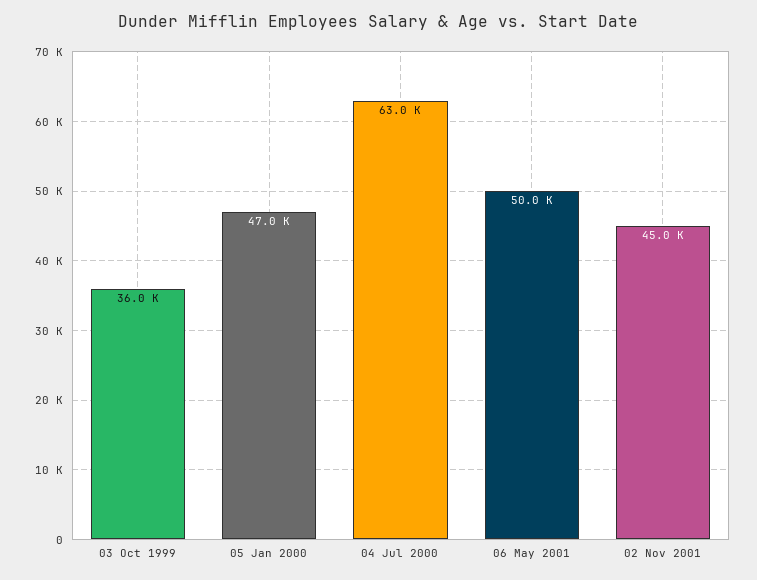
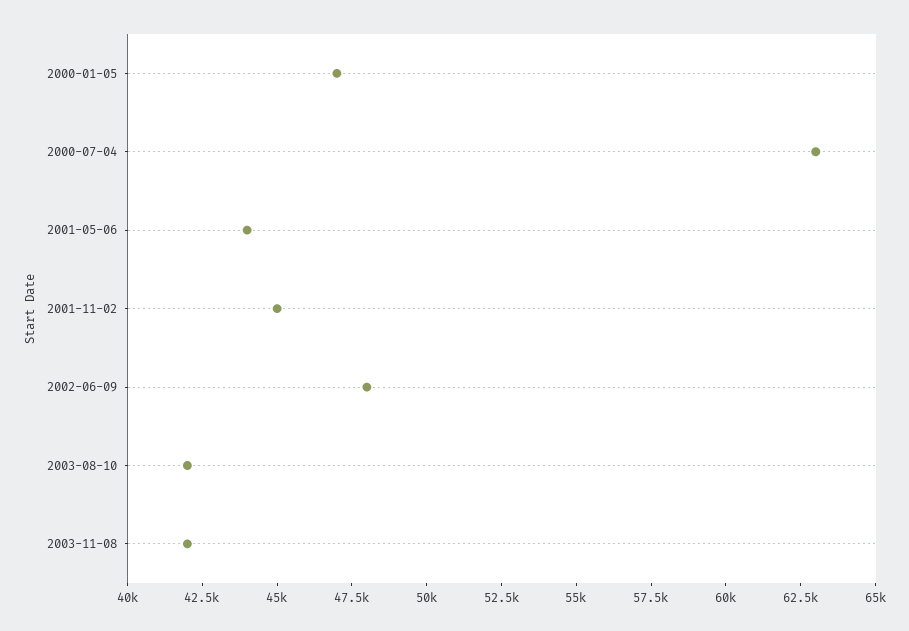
03 Oct 1999: 36000 -> none
06 May 2001: 50000 -> 44000
2002-06-09: none -> 48000
2003-08-10: none -> 42000
2003-11-08: none -> 42000

